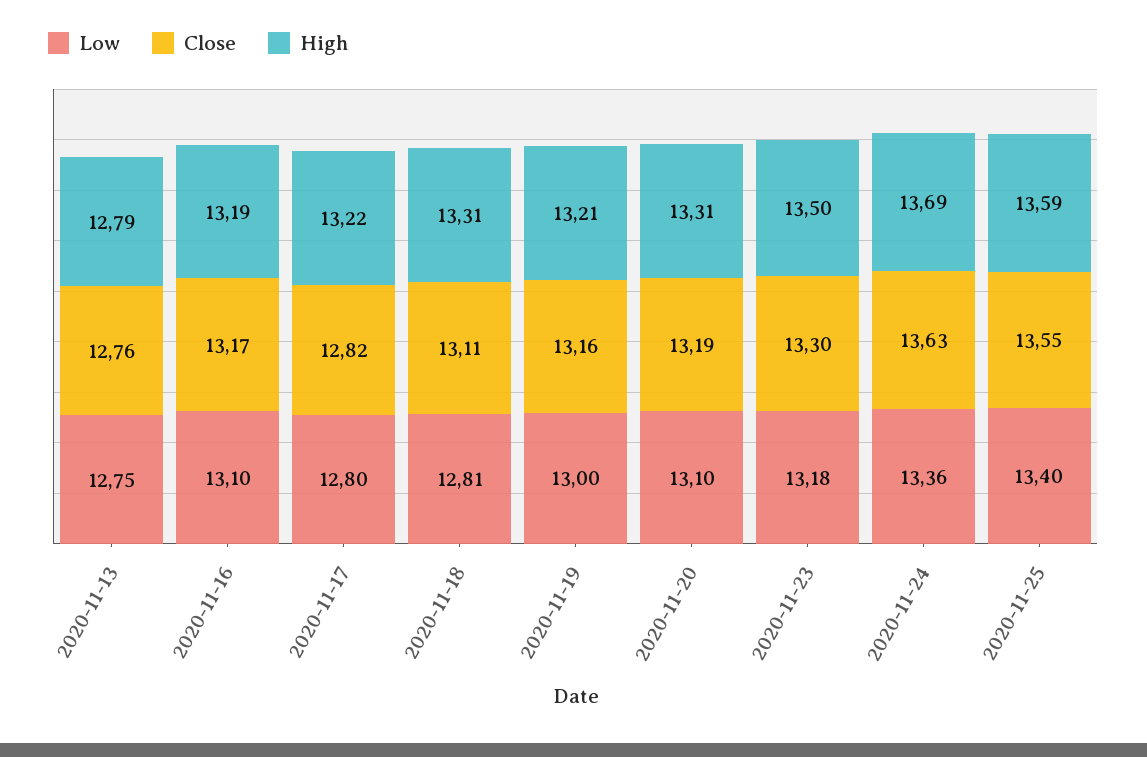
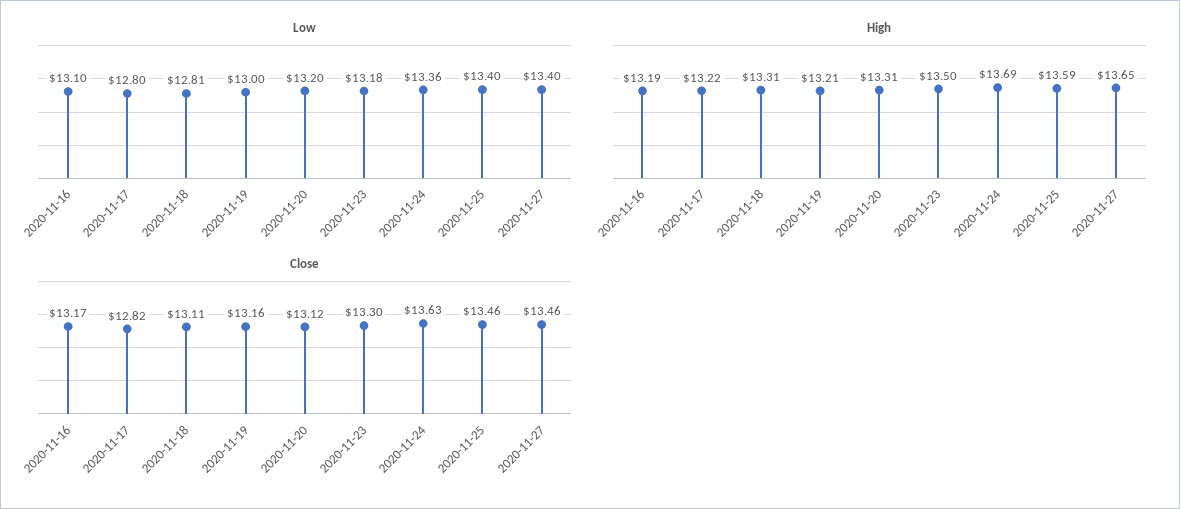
Low, 2020-11-13: 12.75 -> none
Close, 2020-11-13: 12.76 -> none
High, 2020-11-13: 12.79 -> none
Low, 2020-11-20: 13.1 -> 13.2
Close, 2020-11-20: 13.19 -> 13.12
Close, 2020-11-25: 13.55 -> 13.46
Low, 2020-11-27: none -> 13.4
High, 2020-11-27: none -> 13.65
Close, 2020-11-27: none -> 13.46

